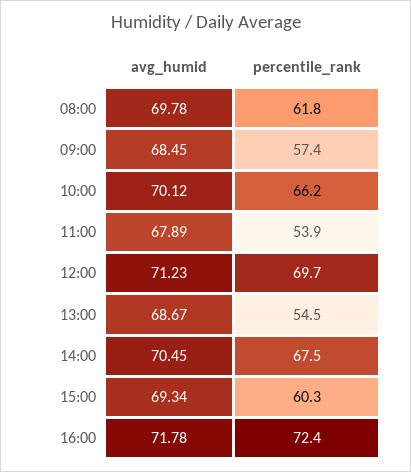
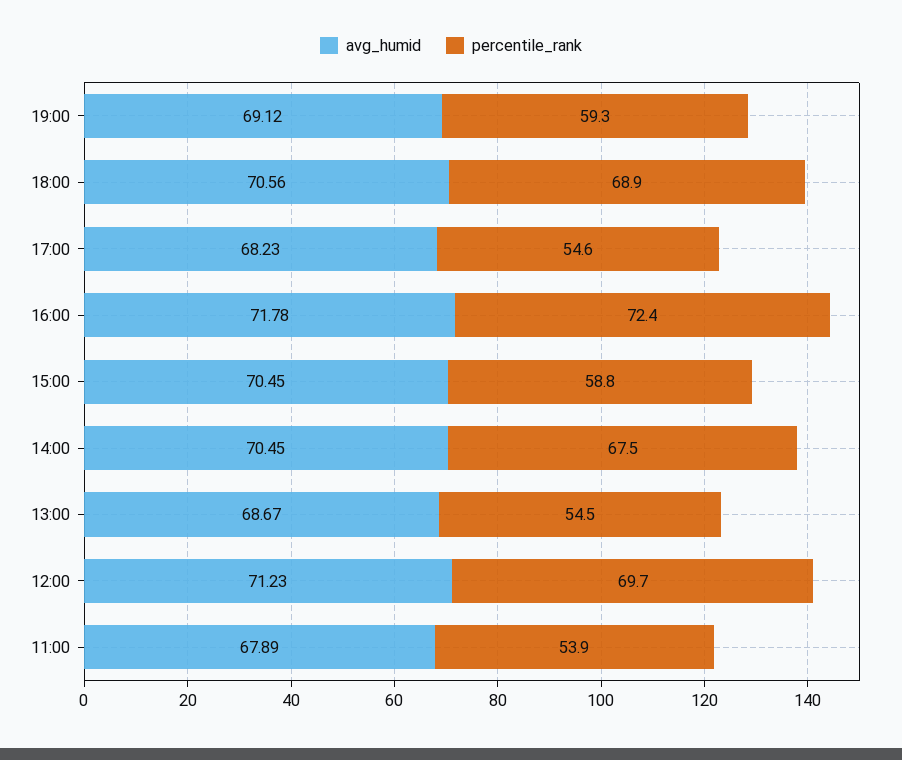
avg_humid, 08:00: 69.78 -> none
percentile_rank, 08:00: 61.8 -> none
avg_humid, 09:00: 68.45 -> none
percentile_rank, 09:00: 57.4 -> none
avg_humid, 10:00: 70.12 -> none
percentile_rank, 10:00: 66.2 -> none
avg_humid, 15:00: 69.34 -> 70.45
percentile_rank, 15:00: 60.3 -> 58.8
avg_humid, 19:00: none -> 69.12
percentile_rank, 19:00: none -> 59.3
avg_humid, 18:00: none -> 70.56
percentile_rank, 18:00: none -> 68.9
avg_humid, 17:00: none -> 68.23
percentile_rank, 17:00: none -> 54.6

